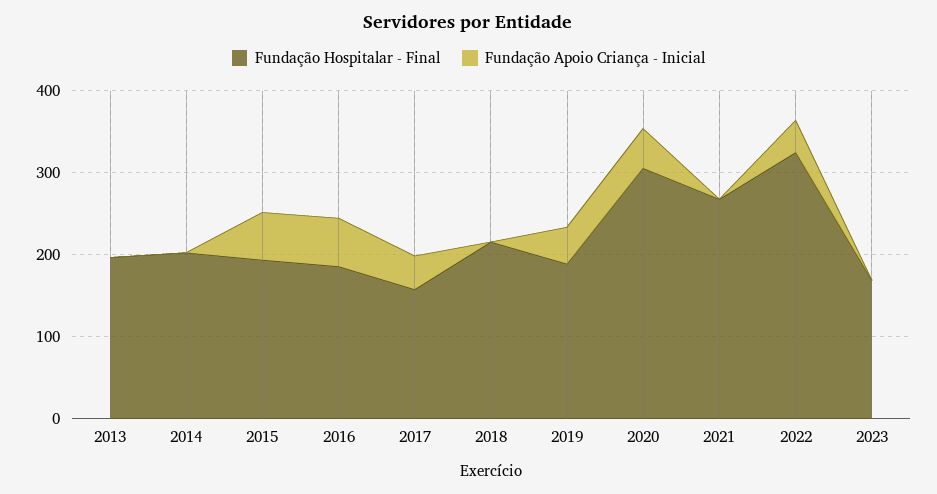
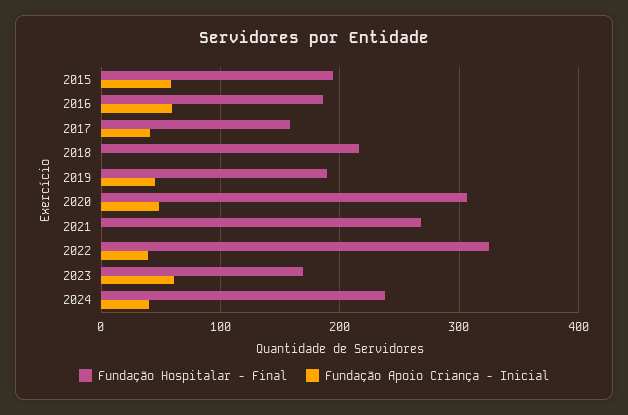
Fundação Hospitalar - Final, 2013: 200 -> none
Fundação Apoio Criança - Inicial, 2013: 0 -> none
Fundação Hospitalar - Final, 2014: 200 -> none
Fundação Apoio Criança - Inicial, 2014: 0 -> none
Fundação Apoio Criança - Inicial, 2023: 0 -> 60
Fundação Hospitalar - Final, 2024: none -> 240
Fundação Apoio Criança - Inicial, 2024: none -> 40

